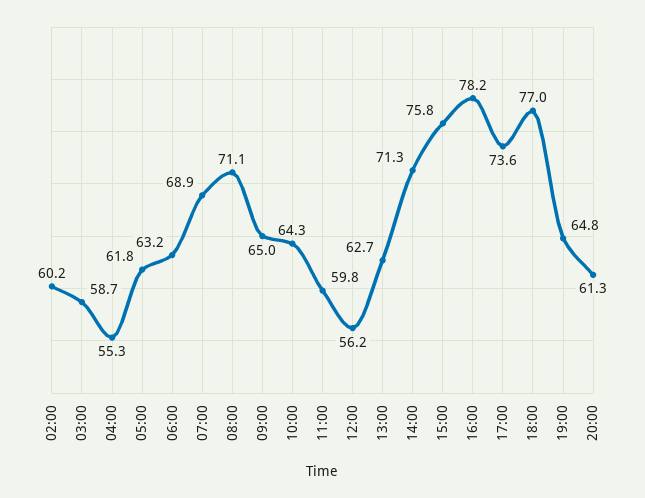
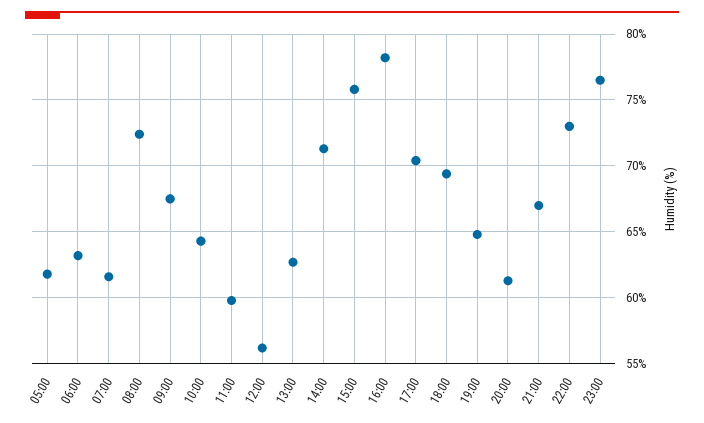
02:00: 60.2 -> none
03:00: 58.7 -> none
04:00: 55.3 -> none
07:00: 68.9 -> 61.5
08:00: 71.1 -> 72.5
09:00: 65 -> 67.5
17:00: 73.6 -> 70.5
18:00: 77 -> 69.5
21:00: none -> 67
22:00: none -> 73
23:00: none -> 76.5

